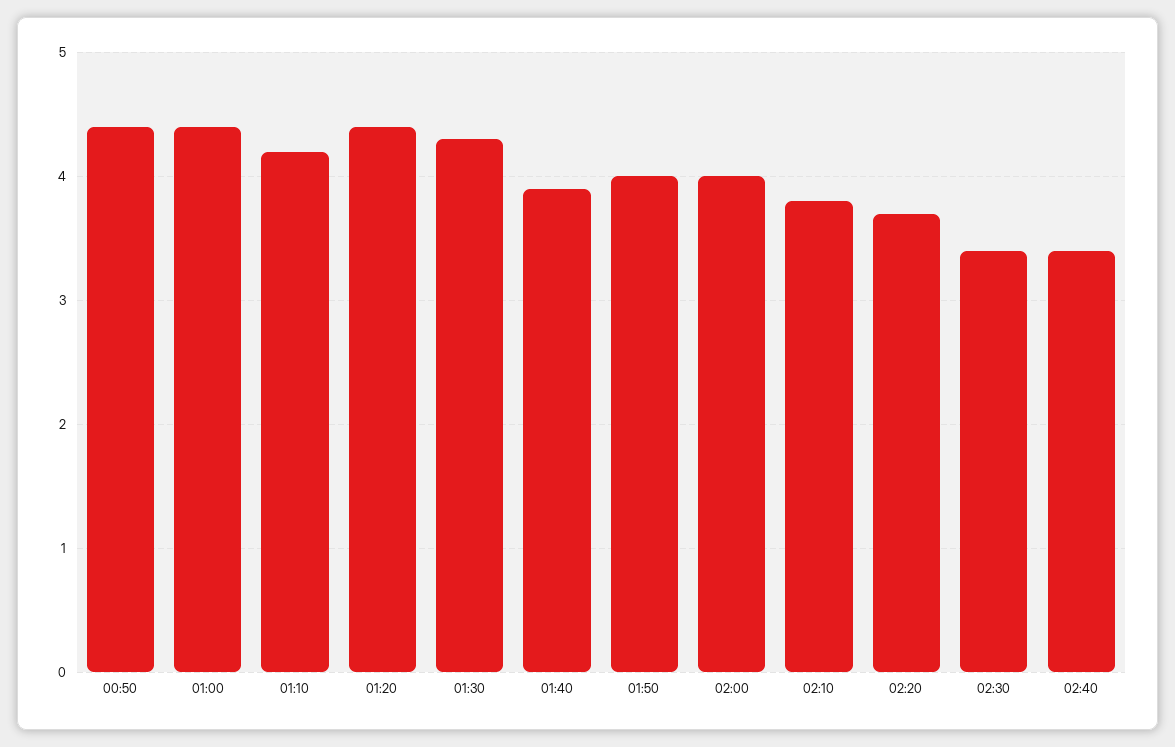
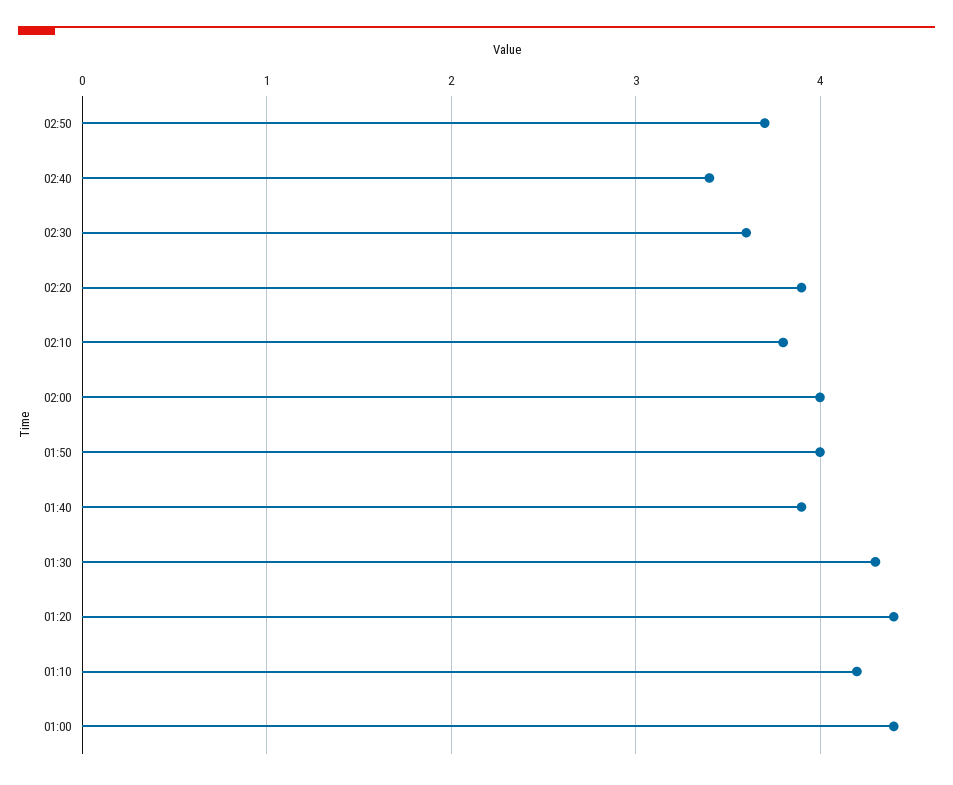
00:50: 4.4 -> none
02:20: 3.7 -> 3.9
02:30: 3.4 -> 3.6
02:50: none -> 3.7

